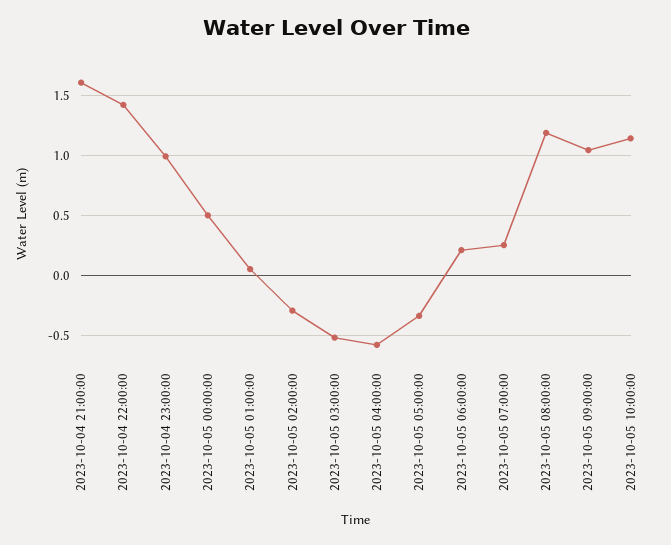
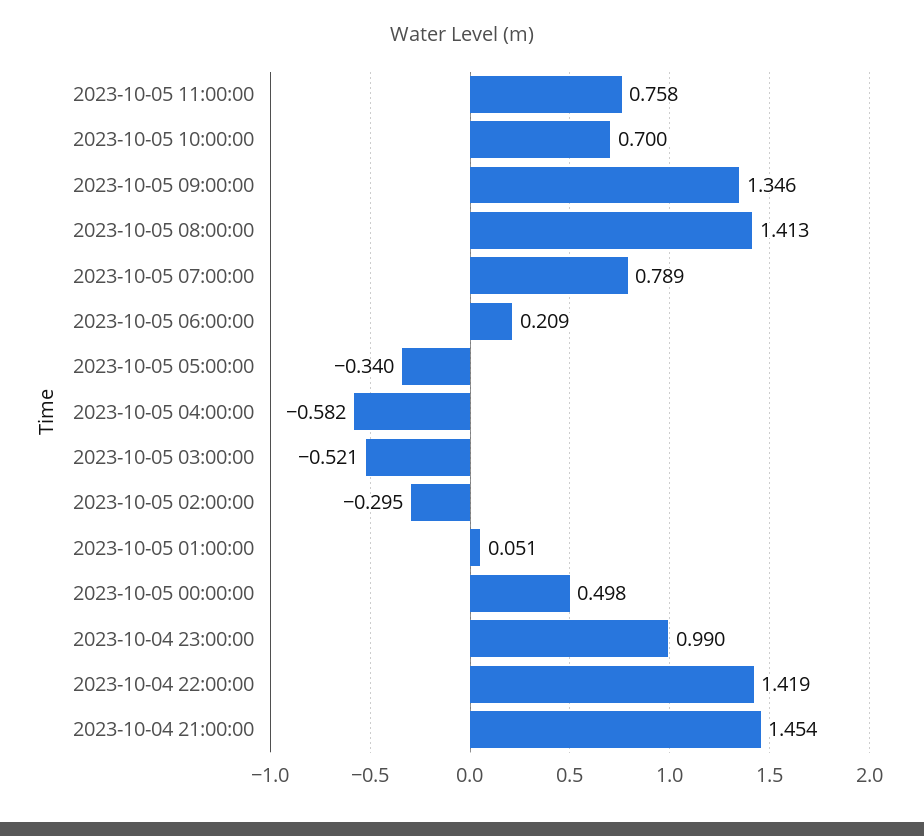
2023-10-04 21:00:00: 1.6 -> 1.454
2023-10-05 07:00:00: 0.25 -> 0.789
2023-10-05 08:00:00: 1.2 -> 1.413
2023-10-05 09:00:00: 1.05 -> 1.346
2023-10-05 10:00:00: 1.15 -> 0.7
2023-10-05 11:00:00: none -> 0.758

